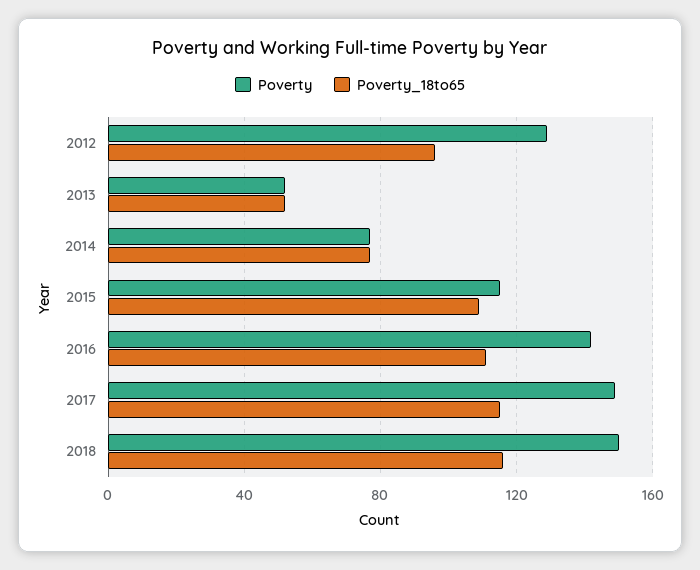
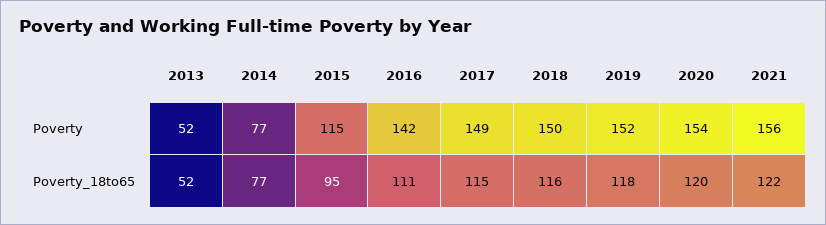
Poverty, 2012: 130 -> none
Poverty_18to65, 2012: 95 -> none
Poverty_18to65, 2015: 110 -> 95
Poverty, 2019: none -> 152
Poverty, 2020: none -> 154
Poverty, 2021: none -> 156
Poverty_18to65, 2019: none -> 118
Poverty_18to65, 2020: none -> 120
Poverty_18to65, 2021: none -> 122

